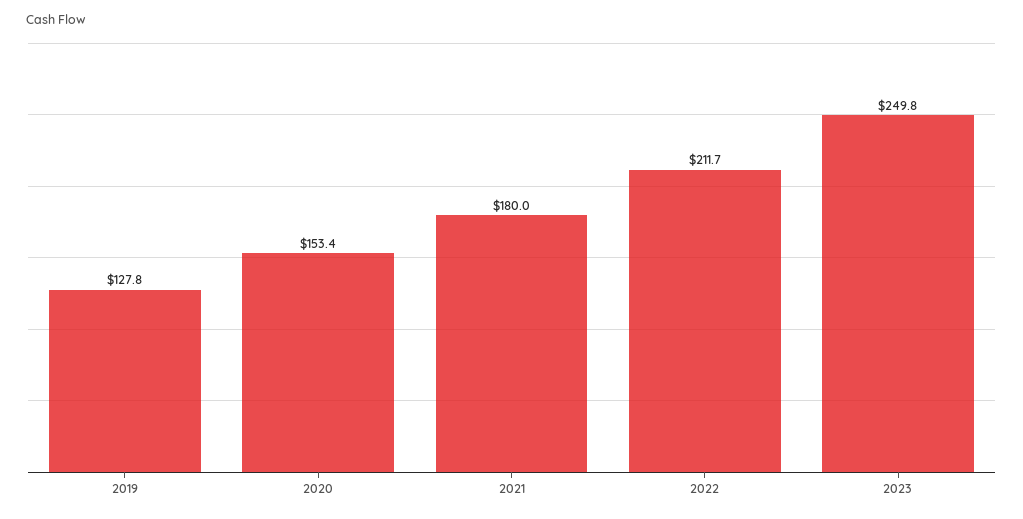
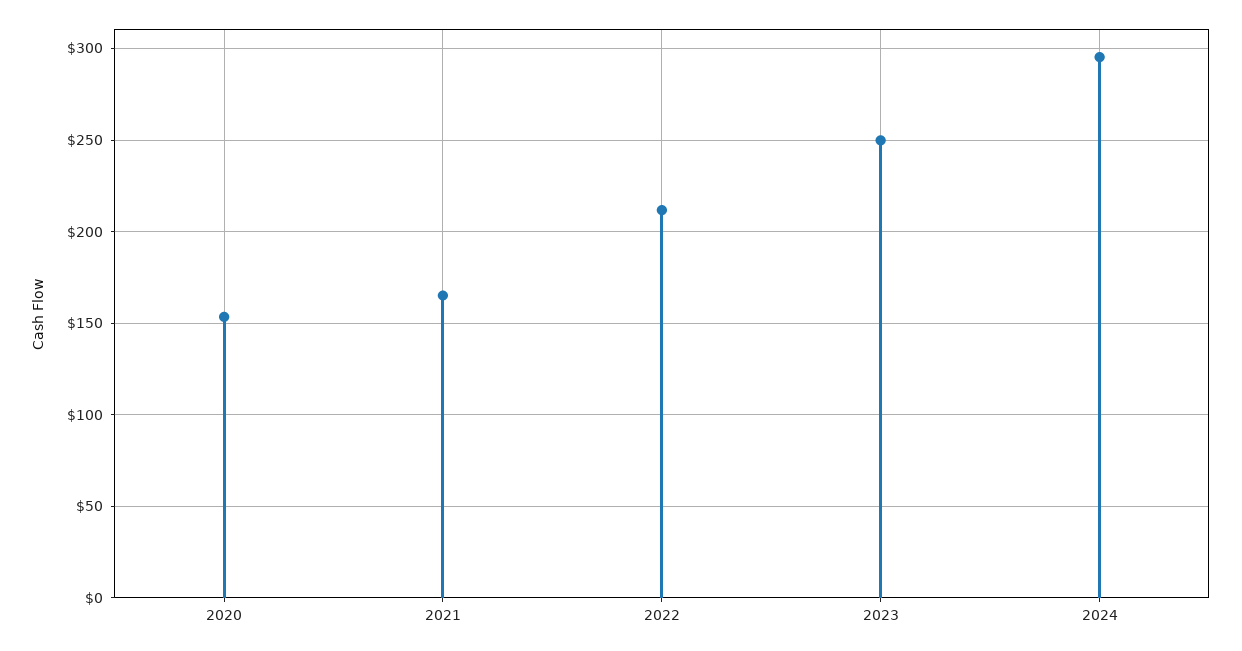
2019: 127.8 -> none
2021: 180 -> 165
2024: none -> 295

